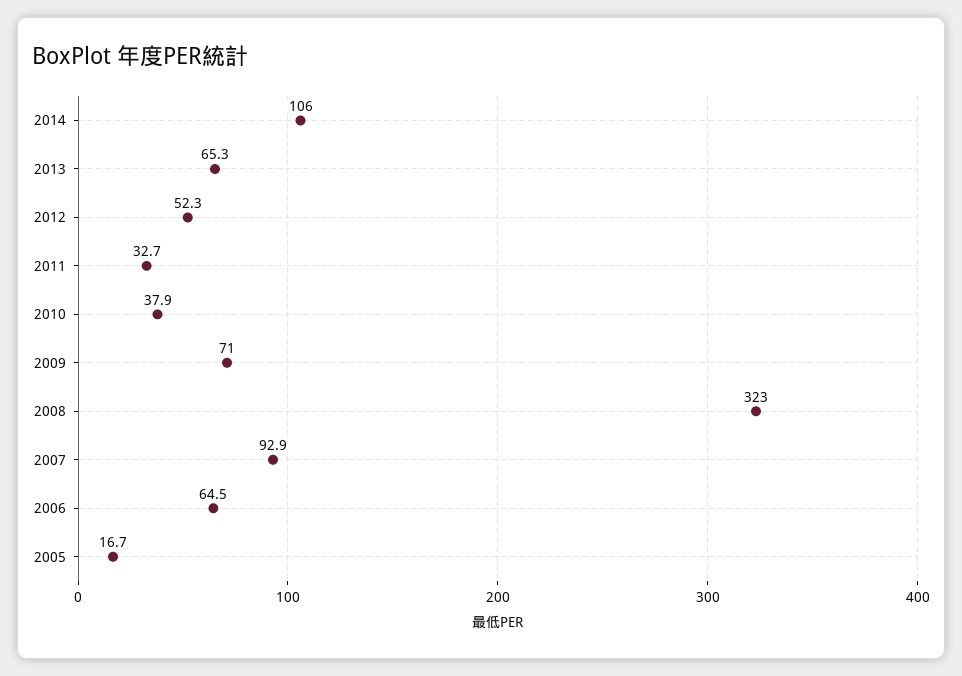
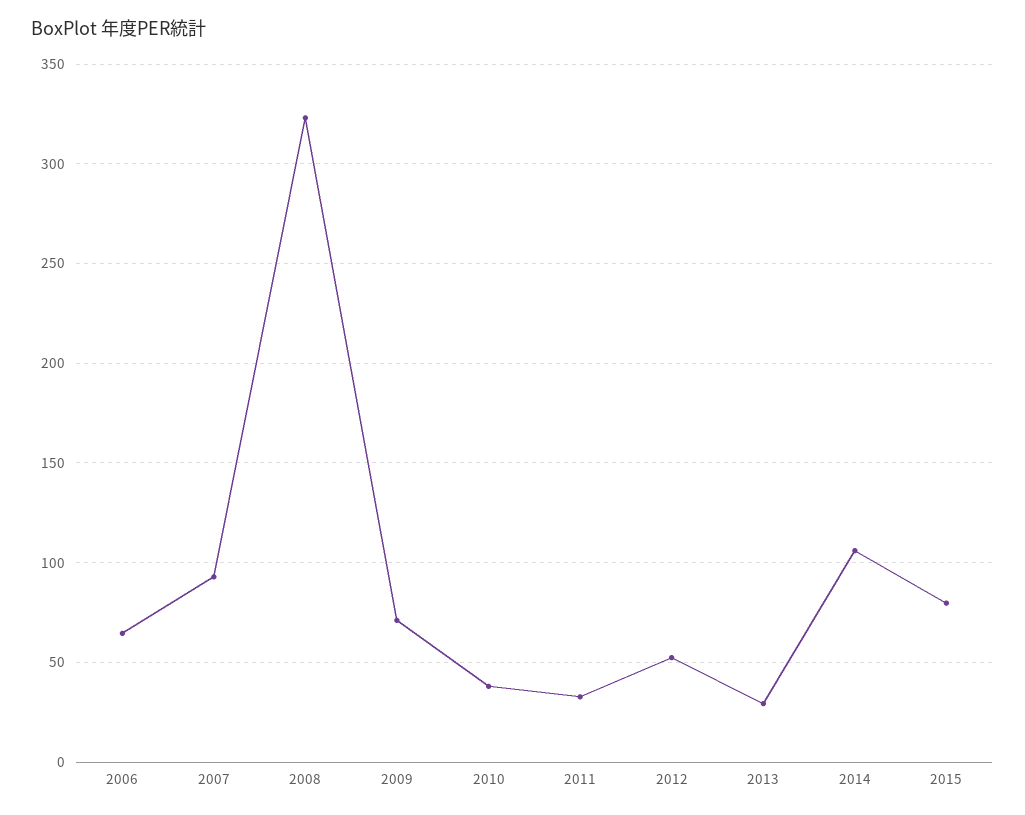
2013: 65.3 -> 30
2005: 16.7 -> none
2015: none -> 80

